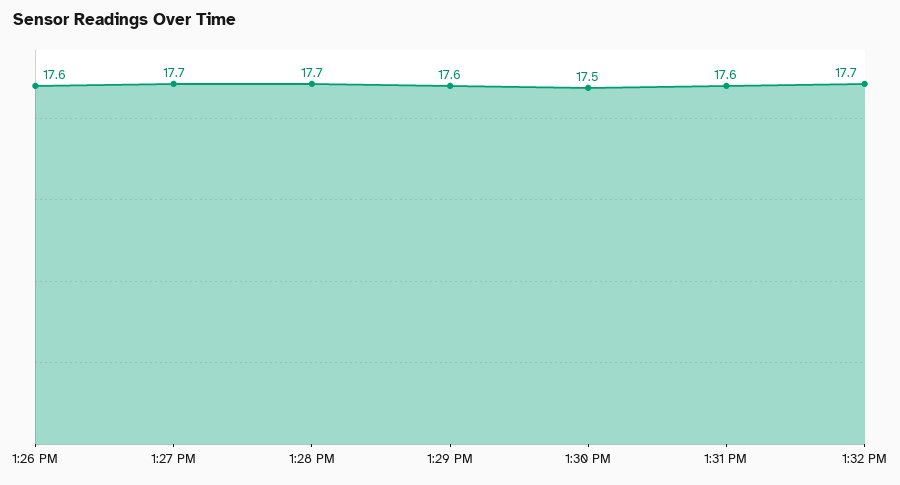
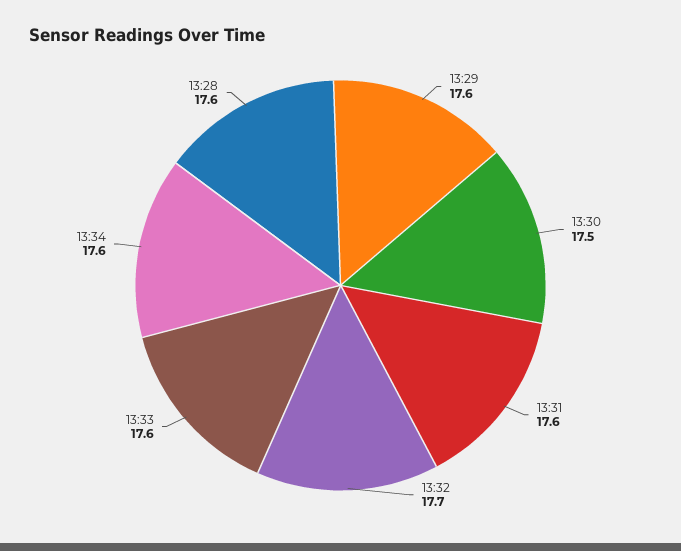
1:26 PM: 17.6 -> none
1:27 PM: 17.7 -> none
1:28 PM: 17.7 -> 17.6
13:33: none -> 17.6
13:34: none -> 17.6

